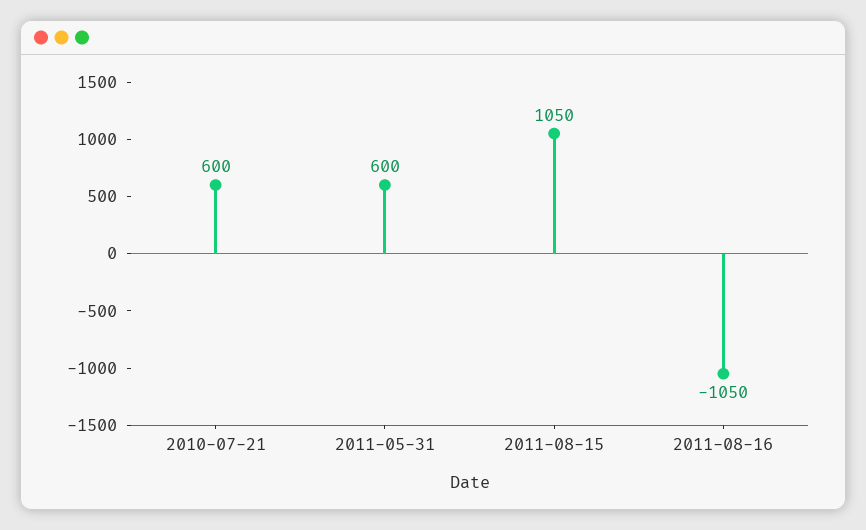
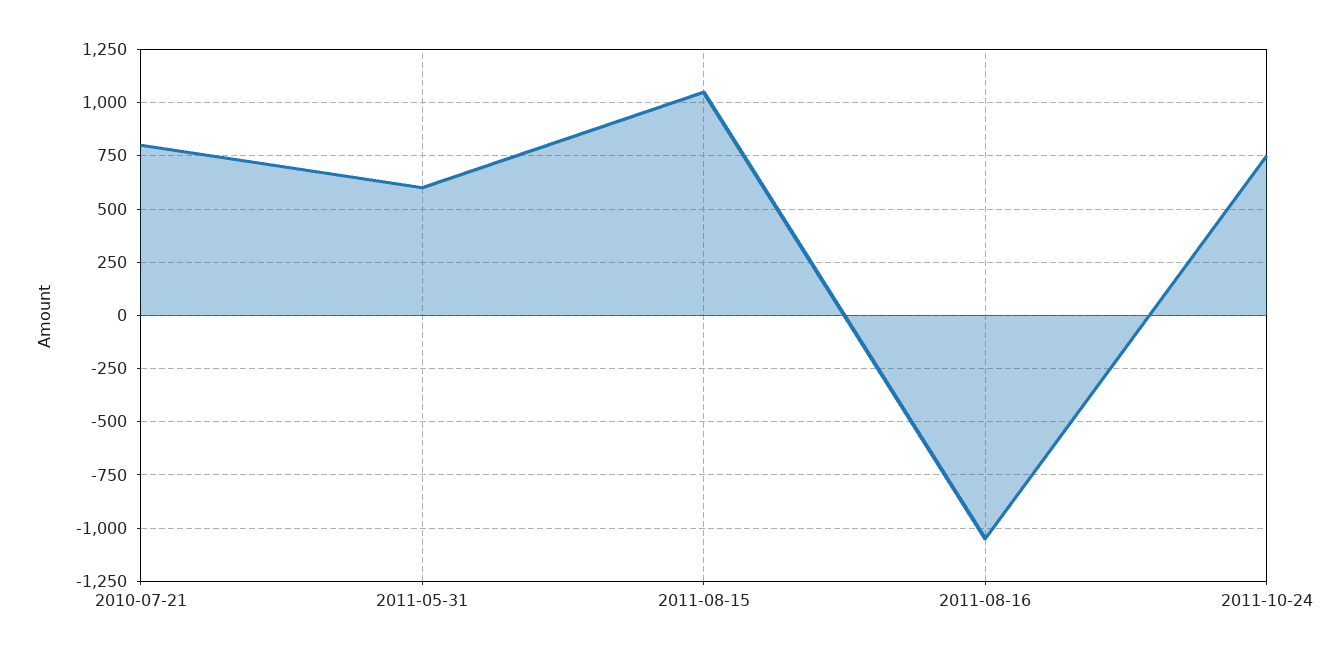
2010-07-21: 600 -> 800
2011-10-24: none -> 750

